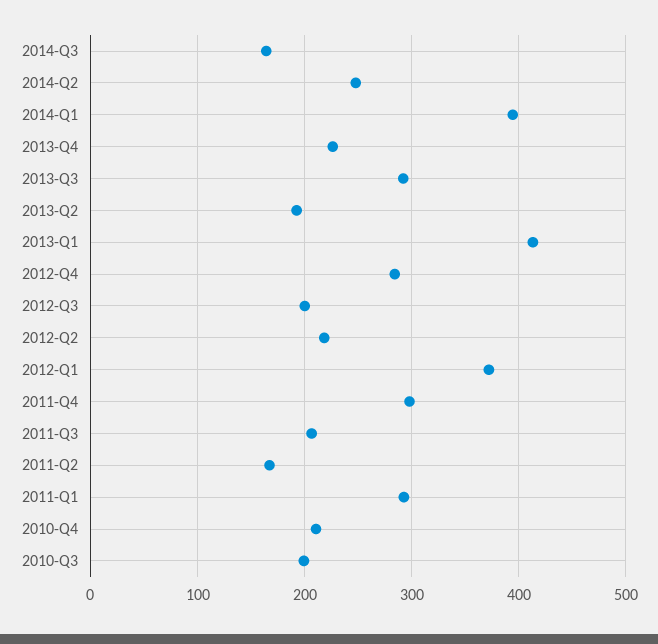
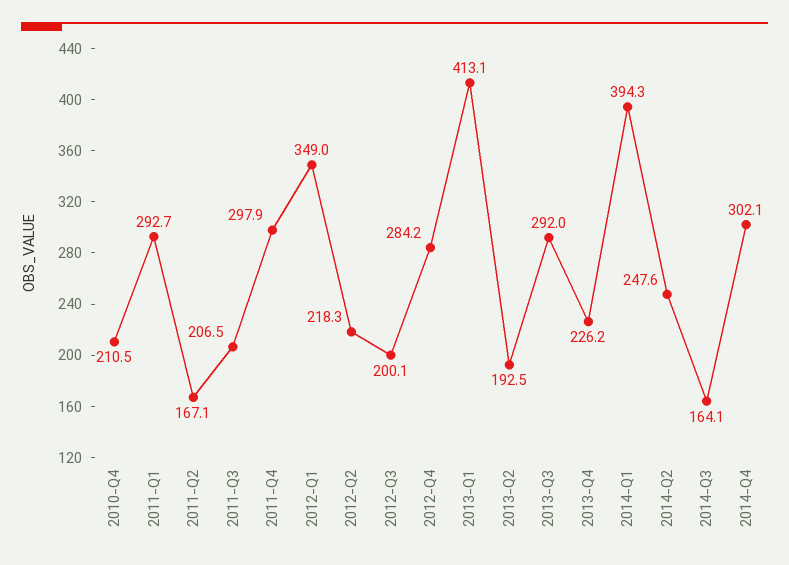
2012-Q1: 370 -> 349
2010-Q3: 200 -> none
2014-Q4: none -> 302.1

